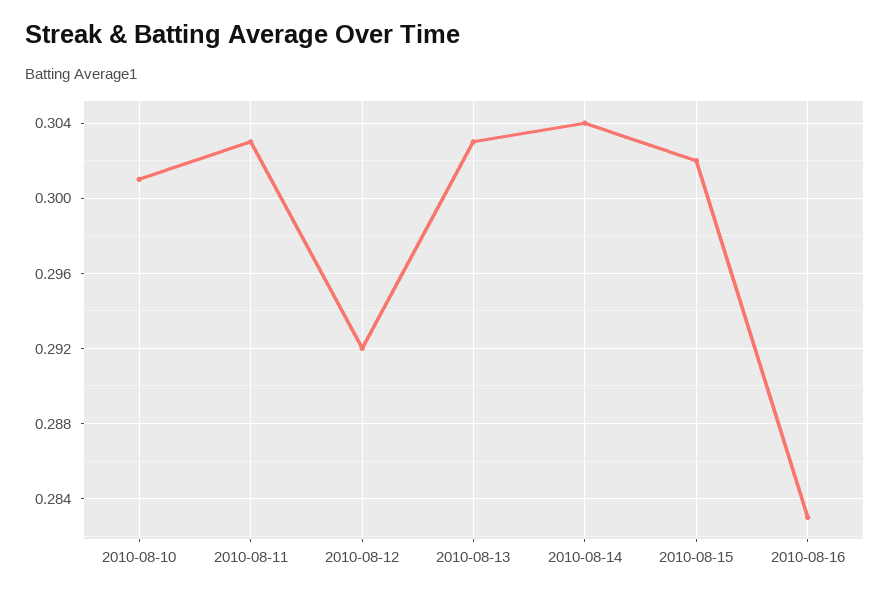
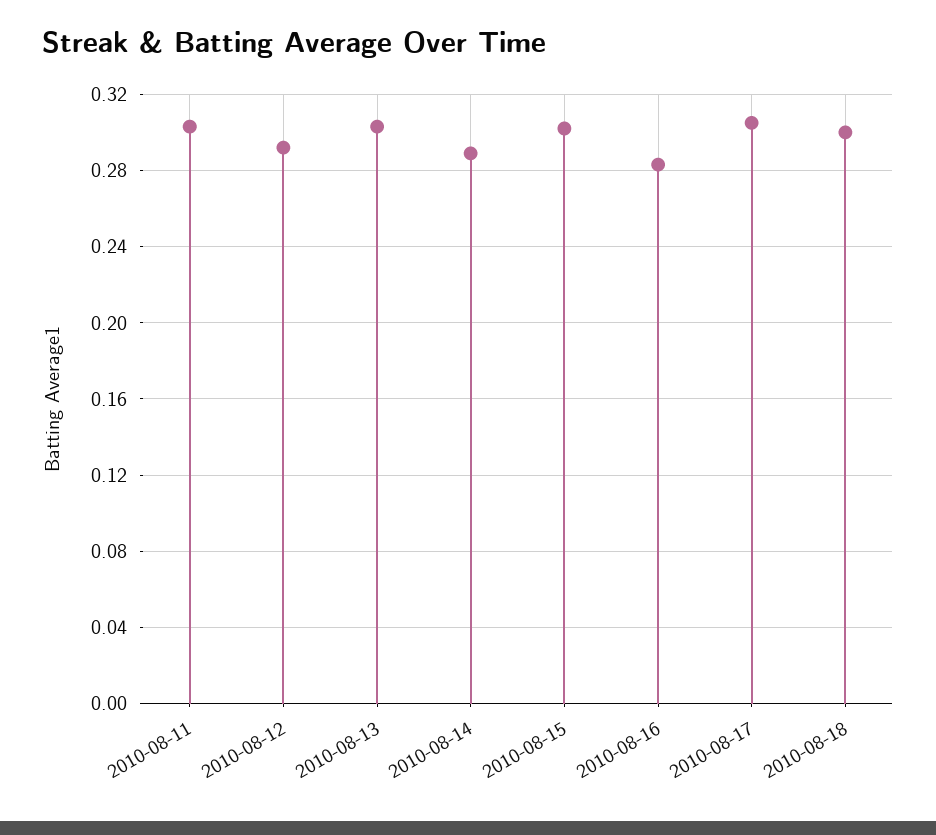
2010-08-10: 0.301 -> none
2010-08-14: 0.304 -> 0.29
2010-08-17: none -> 0.305
2010-08-18: none -> 0.3

